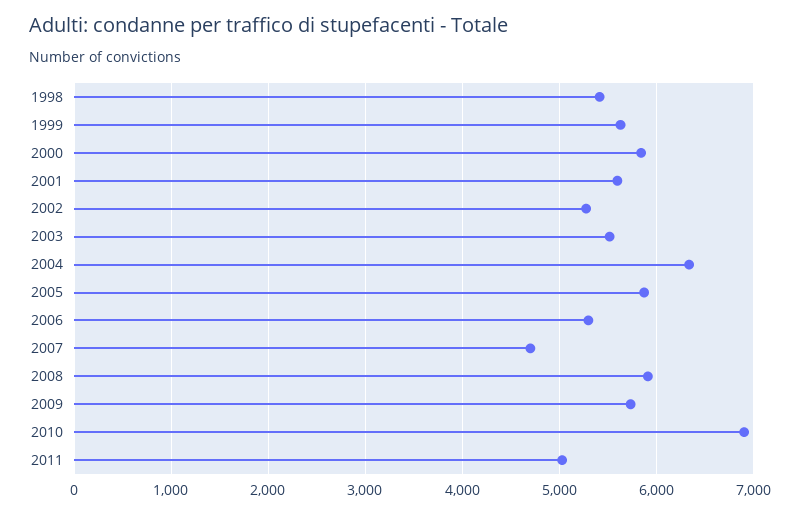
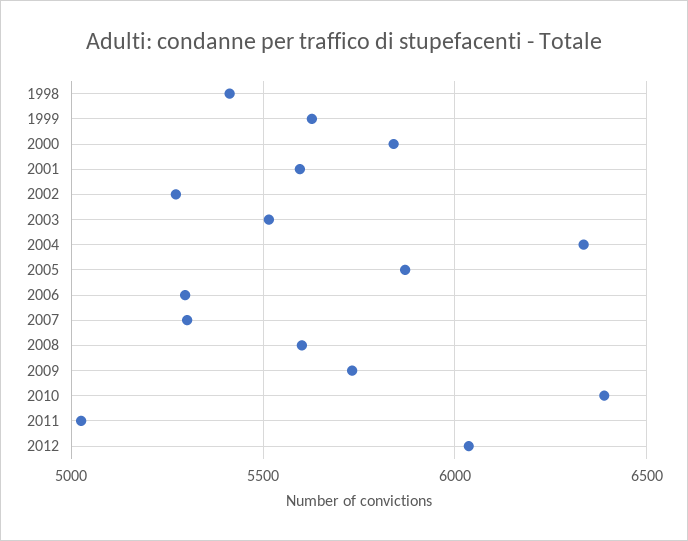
2007: 4700 -> 5300
2008: 5900 -> 5600
2010: 6900 -> 6400
2012: none -> 6050

